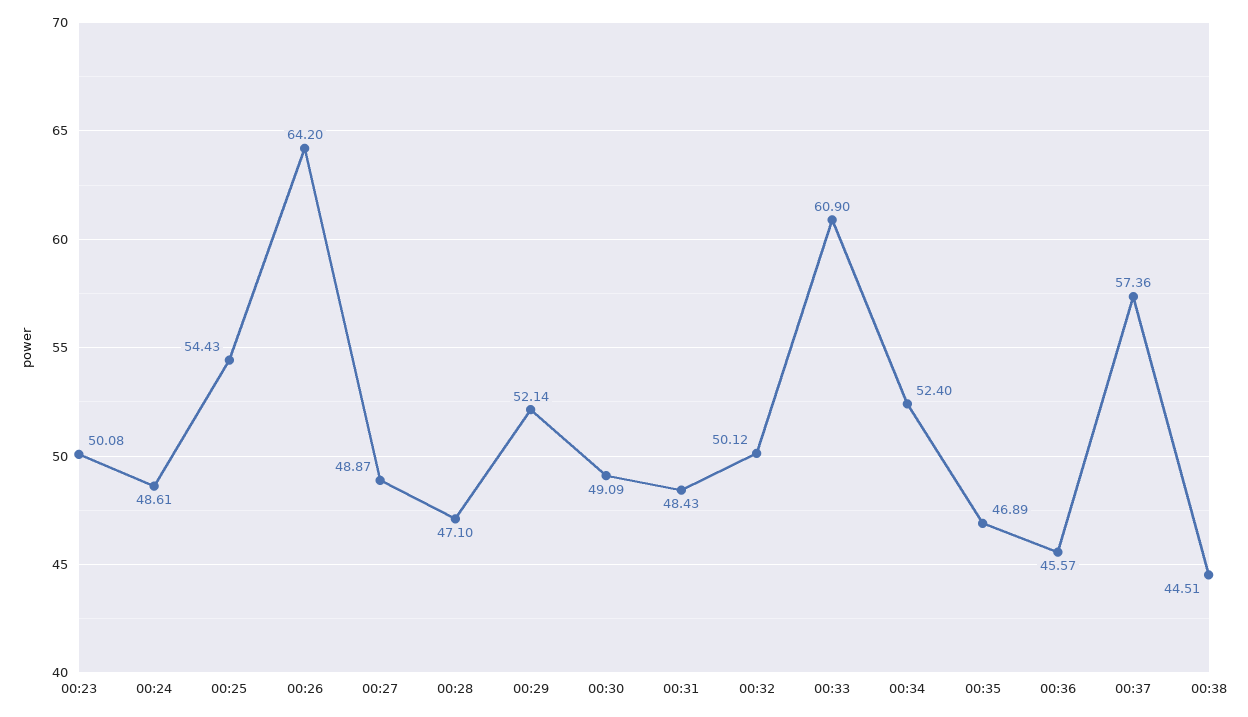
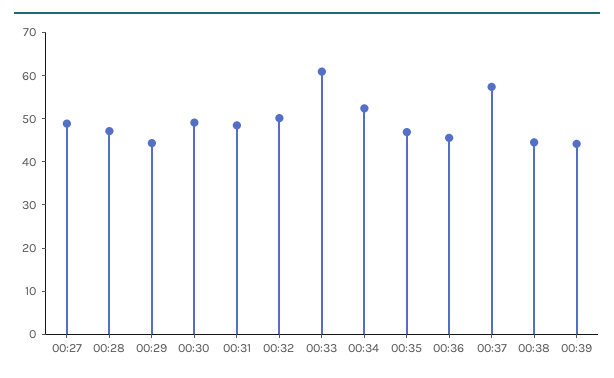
00:23: 50.08 -> none
00:24: 48.61 -> none
00:25: 54.43 -> none
00:26: 64.2 -> none
00:29: 52.14 -> 44
00:39: none -> 44

